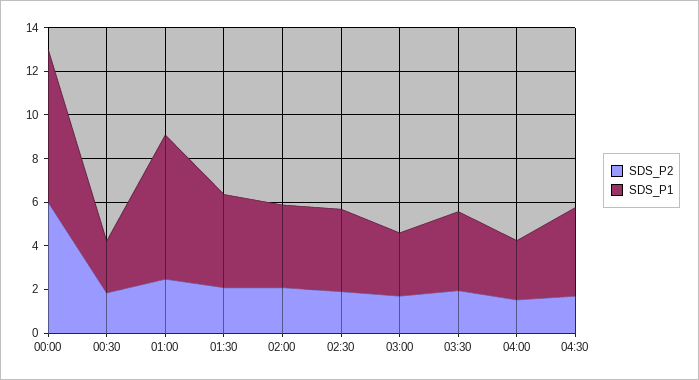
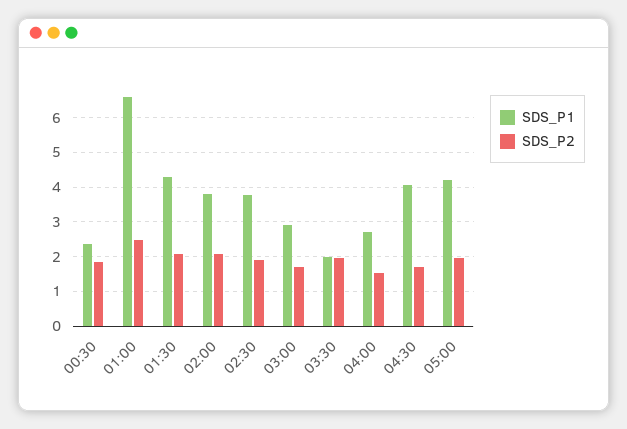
SDS_P2, 00:00: 6 -> none
SDS_P1, 00:00: 7 -> none
SDS_P1, 03:30: 3.5 -> 2
SDS_P1, 05:00: none -> 4.2
SDS_P2, 05:00: none -> 2

